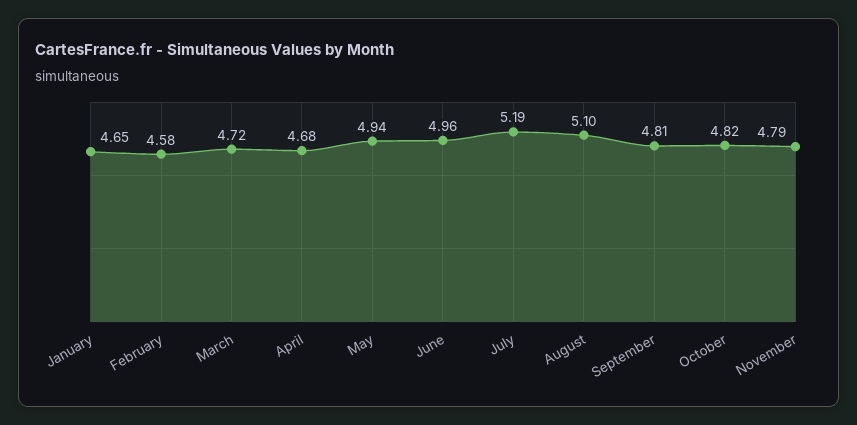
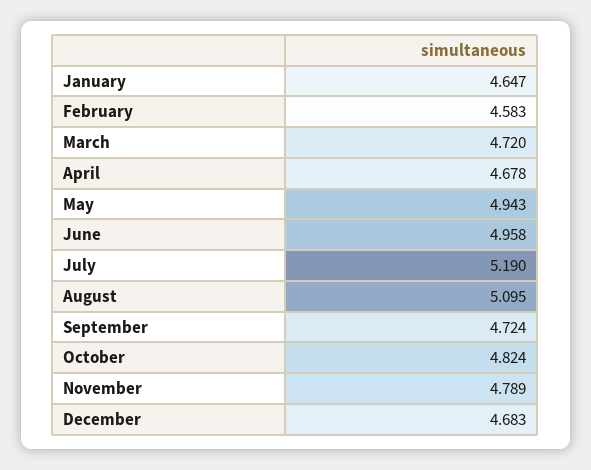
September: 4.81 -> 4.724
December: none -> 4.683

